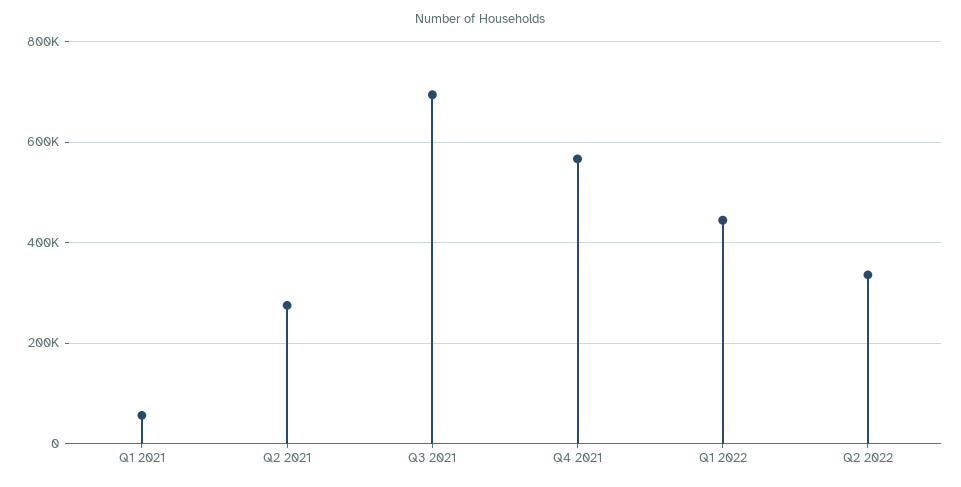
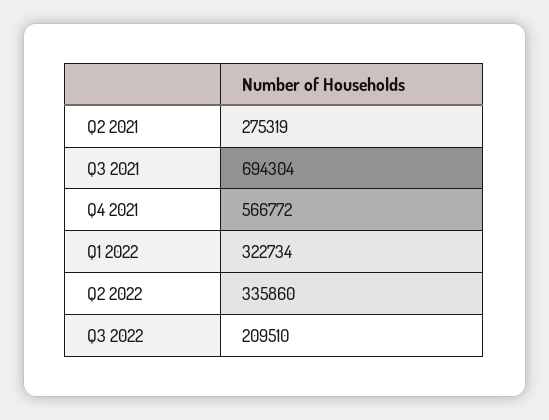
Q1 2021: 60000 -> none
Q1 2022: 440000 -> 322734
Q3 2022: none -> 209510

